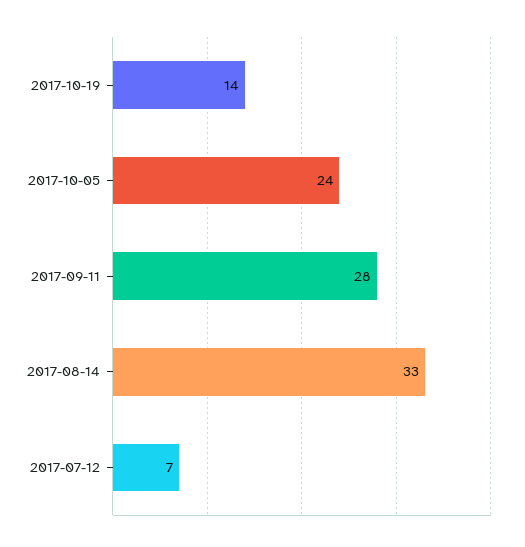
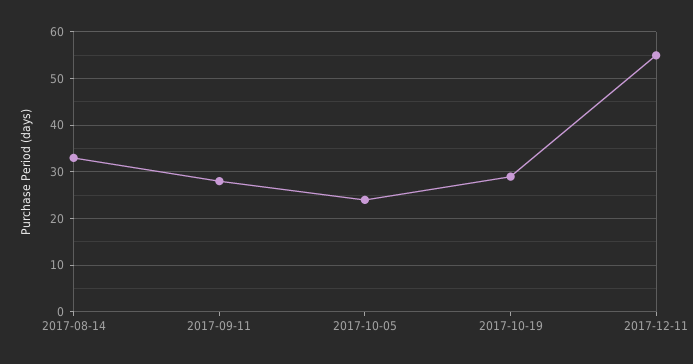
2017-10-19: 14 -> 30
2017-07-12: 7 -> none
2017-12-11: none -> 55

